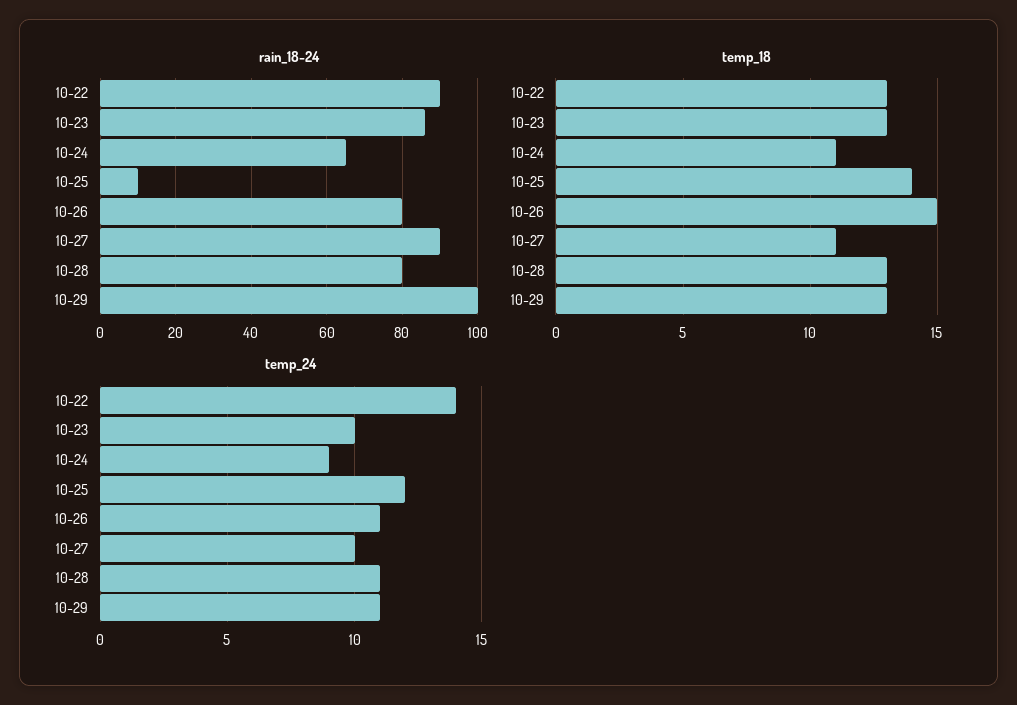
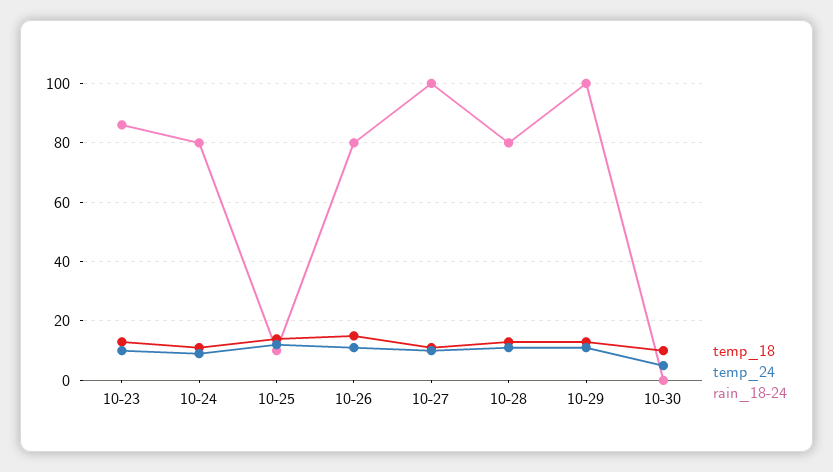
rain_18-24, 10-22: 90 -> none
rain_18-24, 10-24: 65 -> 80
rain_18-24, 10-27: 90 -> 100
temp_18, 10-22: 13 -> none
temp_24, 10-22: 14 -> none
temp_18, 10-30: none -> 10
temp_24, 10-30: none -> 5
rain_18-24, 10-30: none -> 0

